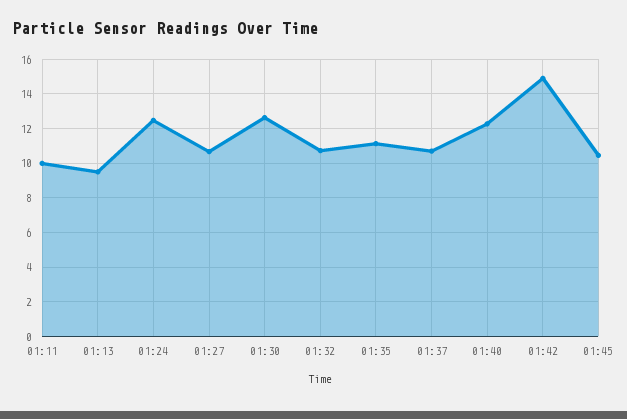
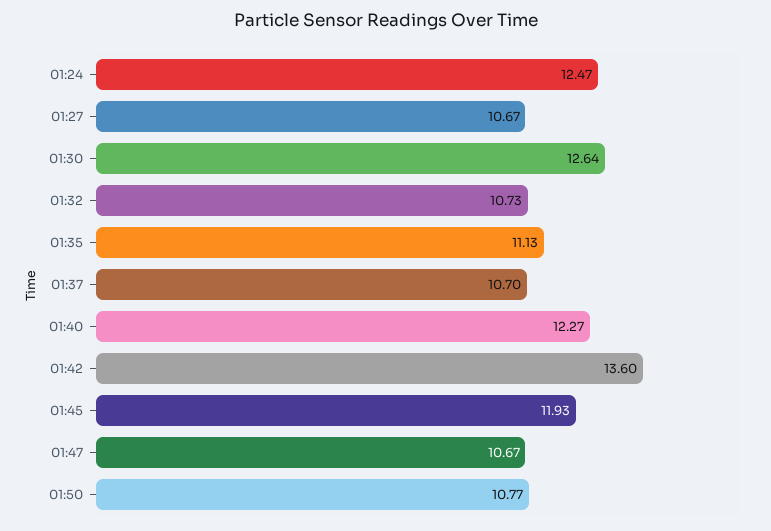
01:11: 10 -> none
01:13: 9.5 -> none
01:42: 15 -> 13.6
01:45: 10.5 -> 11.93
01:47: none -> 10.67
01:50: none -> 10.77

